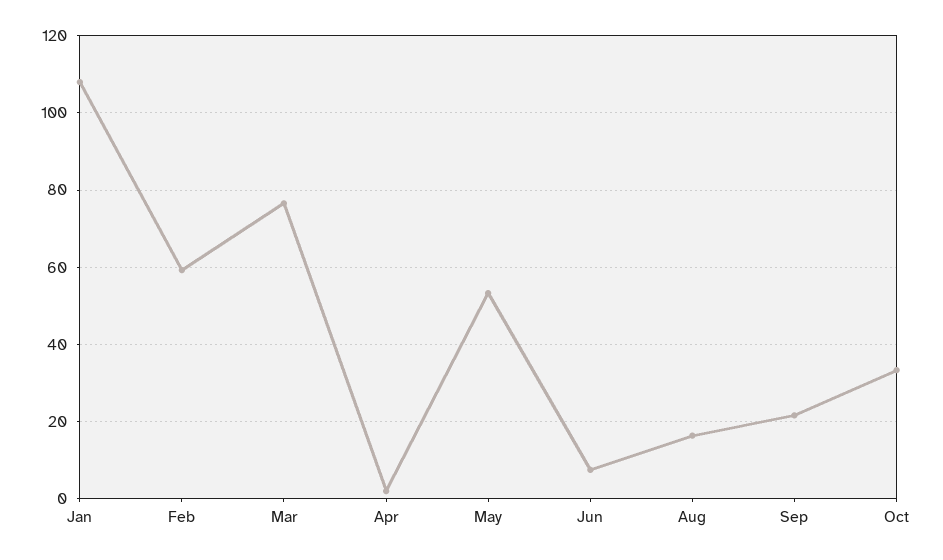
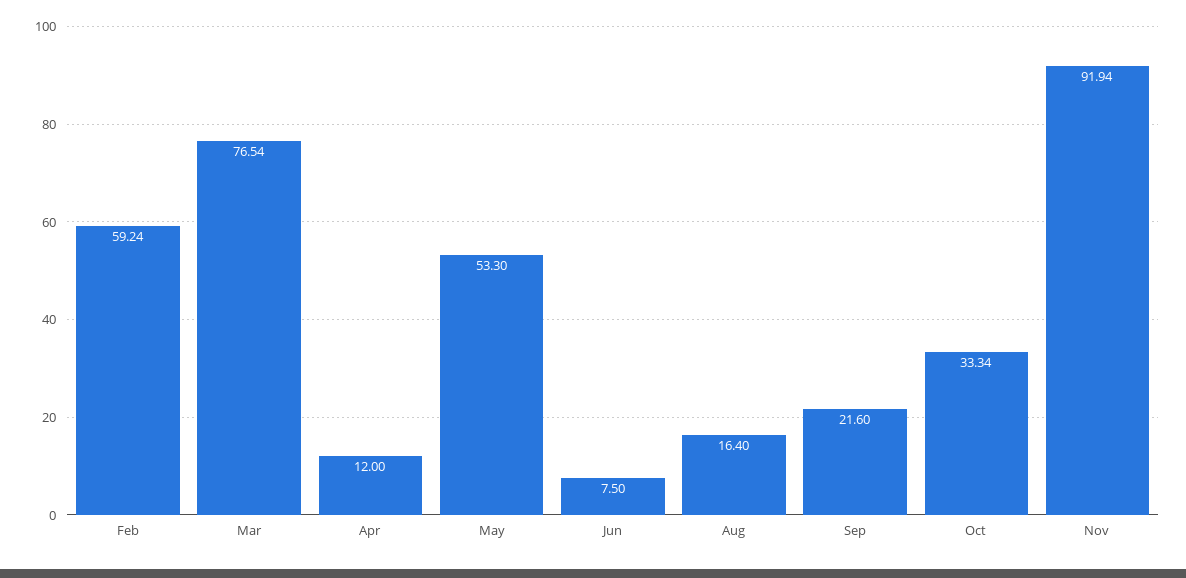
Jan: 108 -> none
Apr: 2 -> 12
Nov: none -> 91.94

